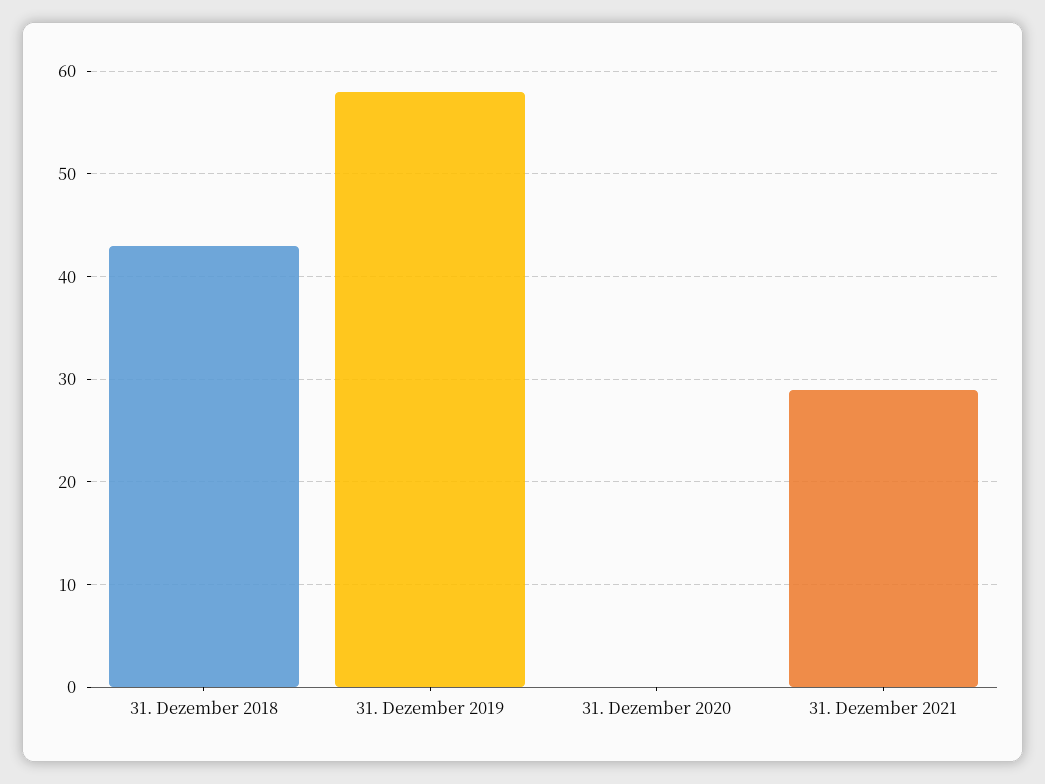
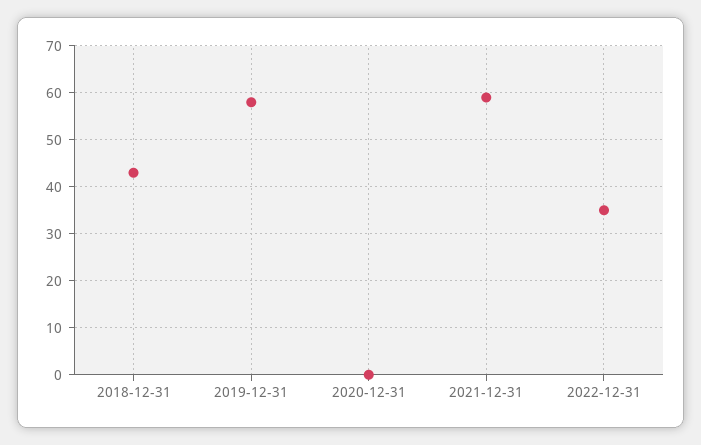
31. Dezember 2021: 29 -> 60
2022-12-31: none -> 35

